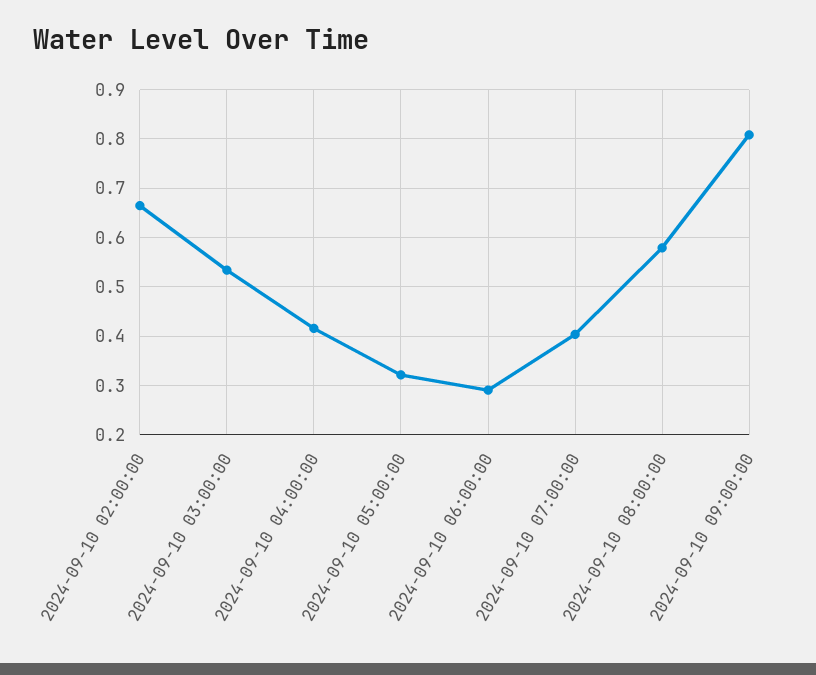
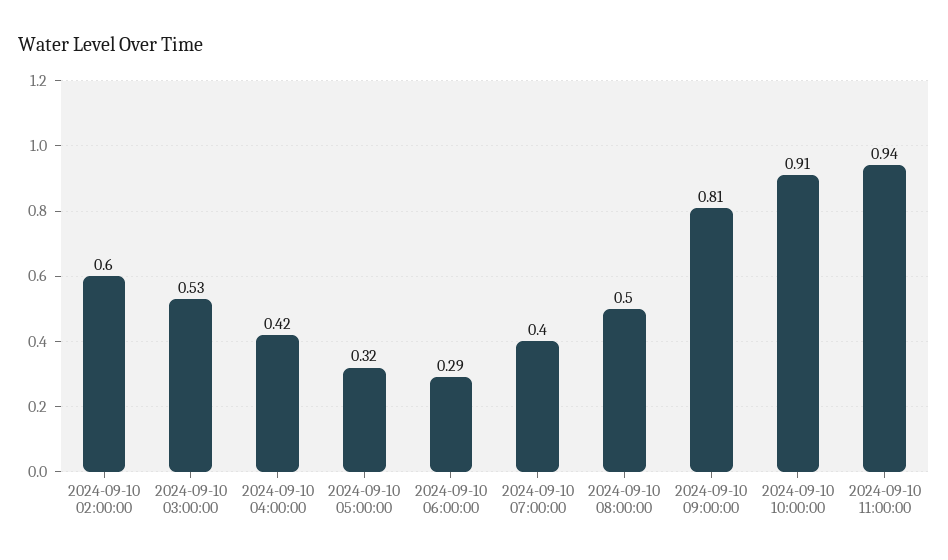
2024-09-10 02:00:00: 0.66 -> 0.6
2024-09-10 08:00:00: 0.58 -> 0.5
2024-09-10 10:00:00: none -> 0.91
2024-09-10 11:00:00: none -> 0.94

